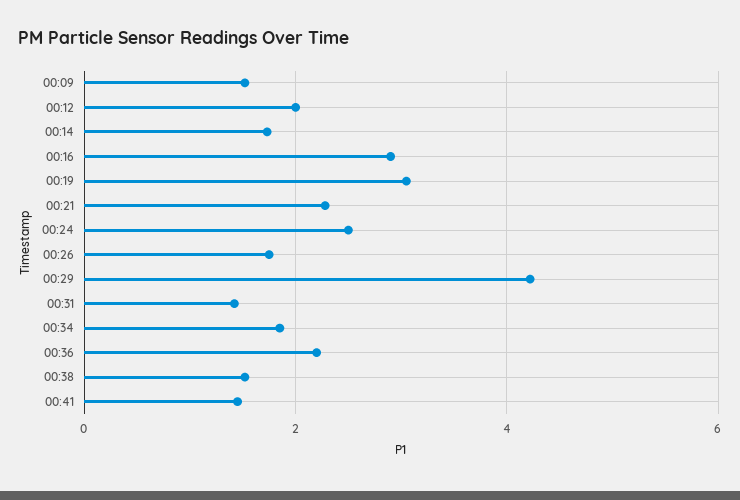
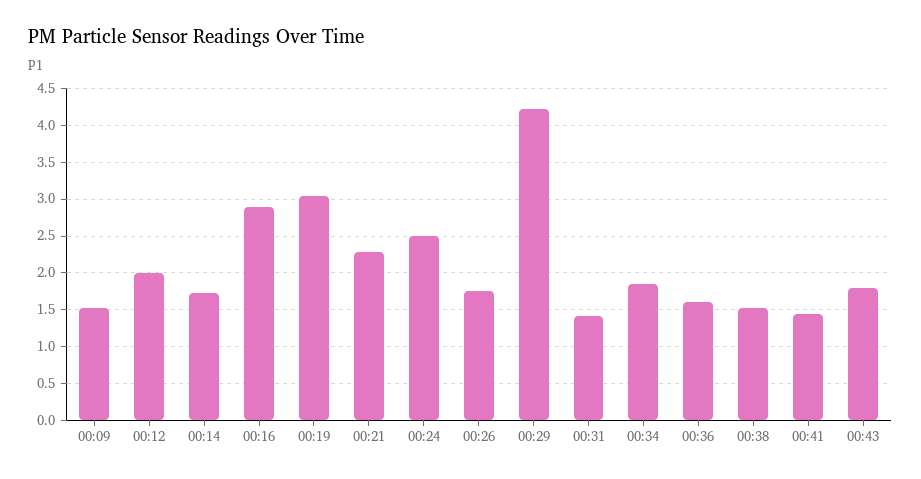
00:36: 2.2 -> 1.6
00:43: none -> 1.8

